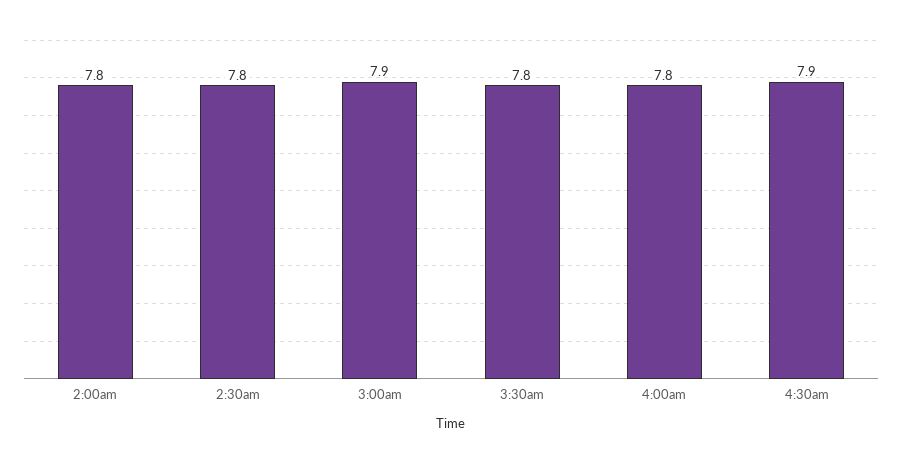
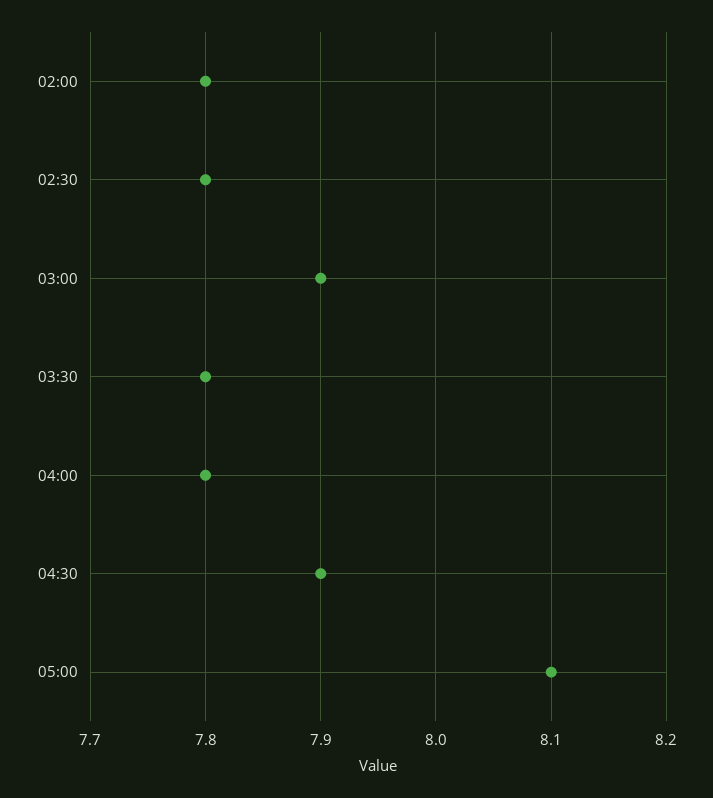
05:00: none -> 8.1

